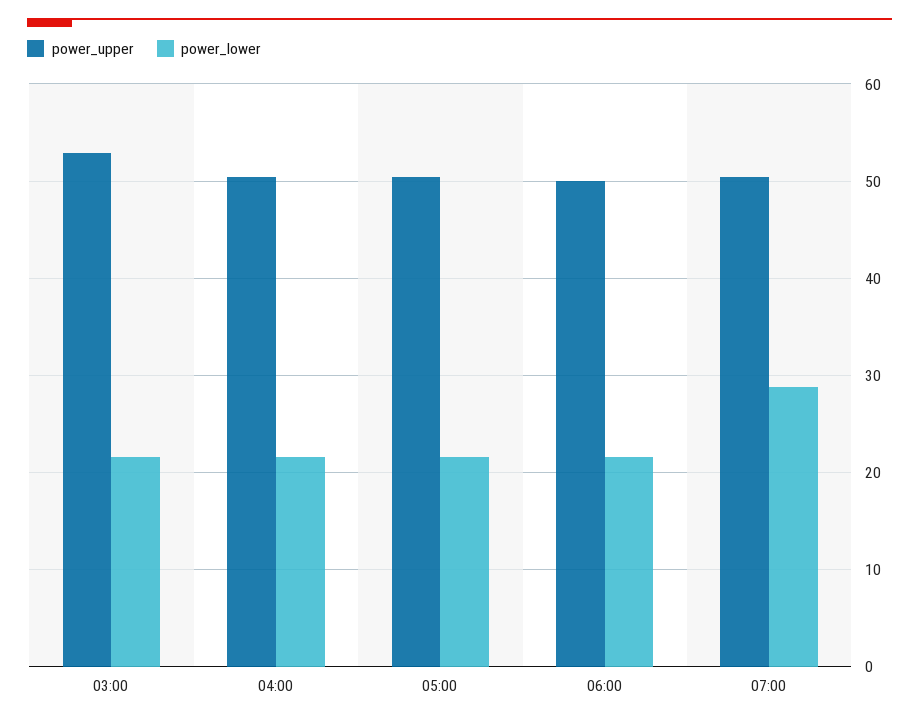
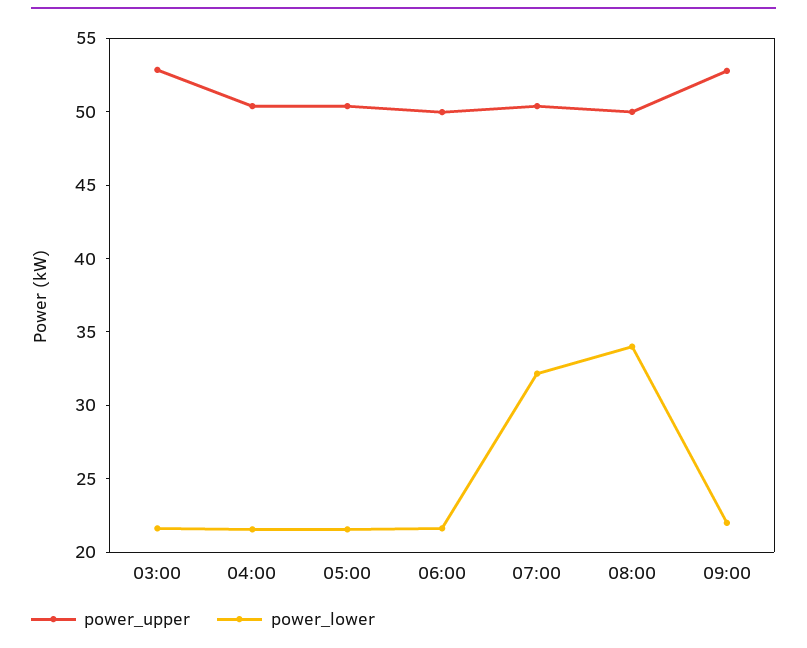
power_lower, 07:00: 29 -> 32
power_upper, 08:00: none -> 50
power_lower, 08:00: none -> 34
power_upper, 09:00: none -> 53
power_lower, 09:00: none -> 22

